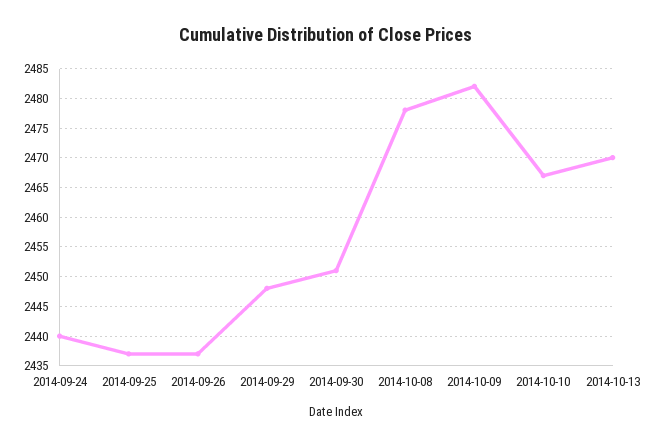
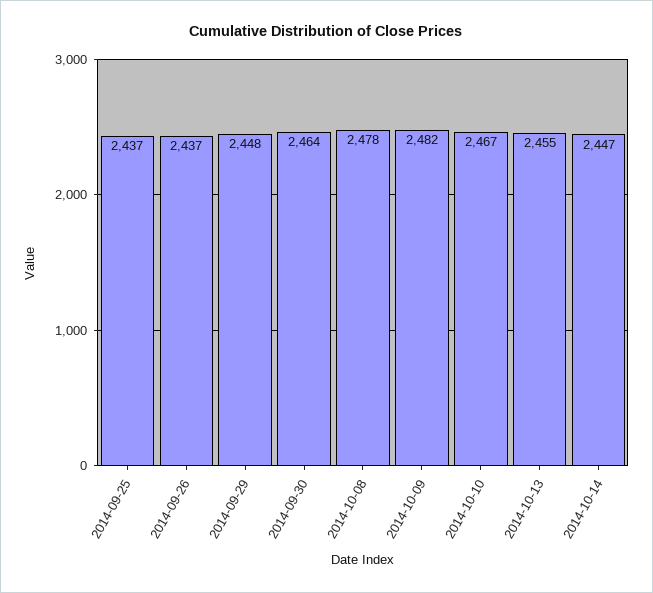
2014-09-24: 2440 -> none
2014-09-30: 2450 -> 2464
2014-10-13: 2470 -> 2455
2014-10-14: none -> 2447

